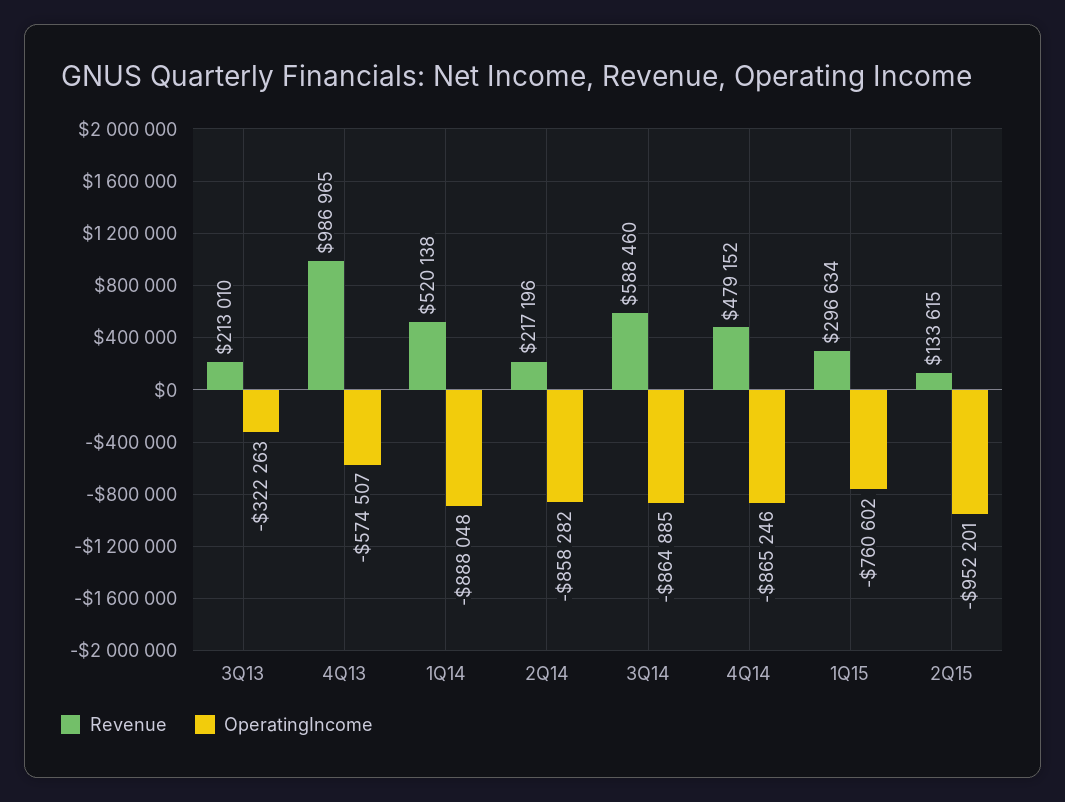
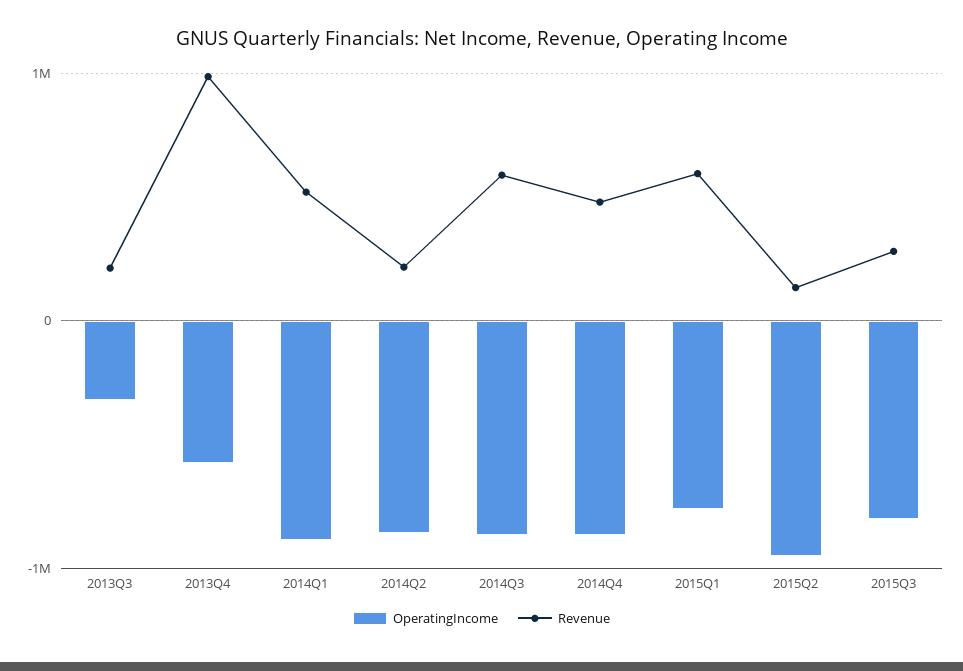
Revenue, 1Q15: 296634 -> 600000
OperatingIncome, 2015Q3: none -> -800000
Revenue, 2015Q3: none -> 300000

